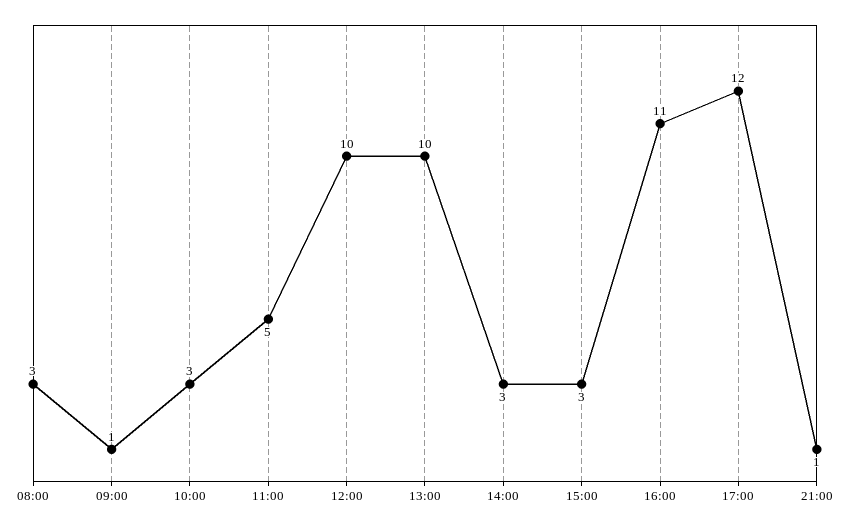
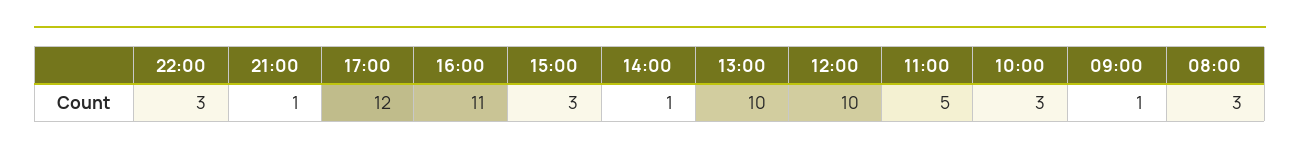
14:00: 3 -> 1
22:00: none -> 3

